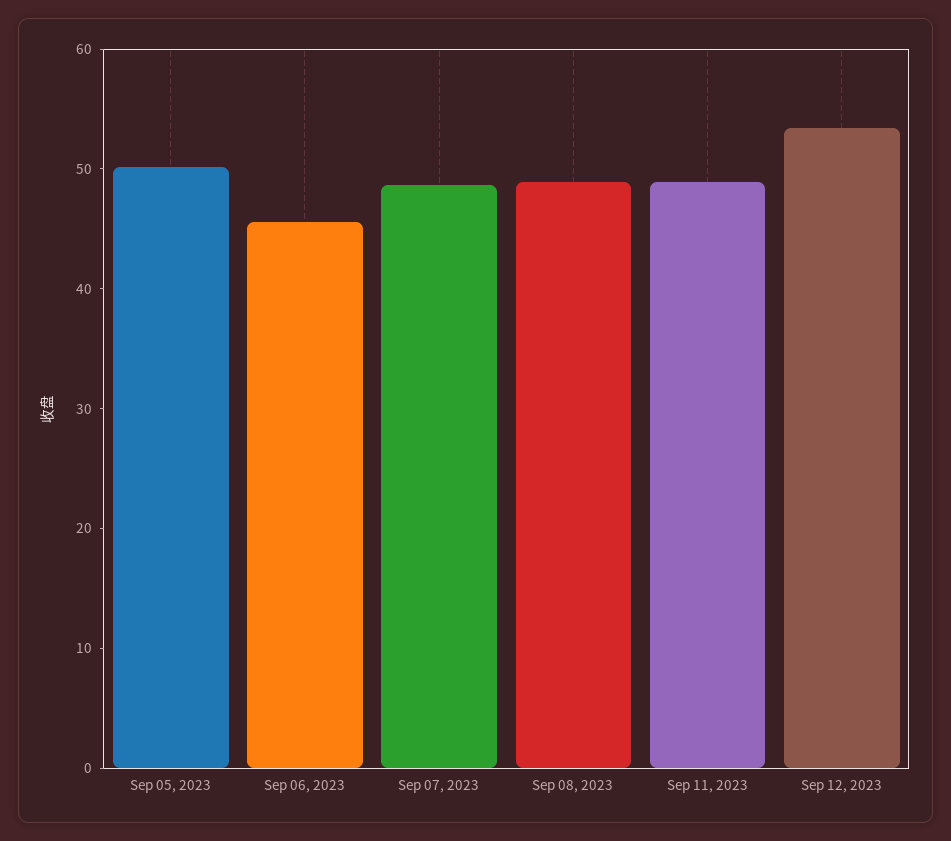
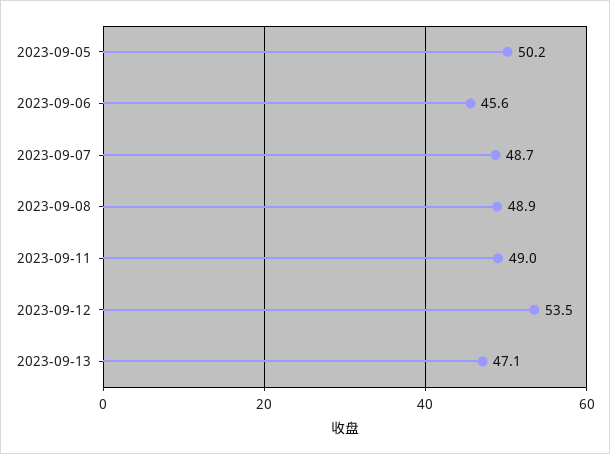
2023-09-13: none -> 47.1

